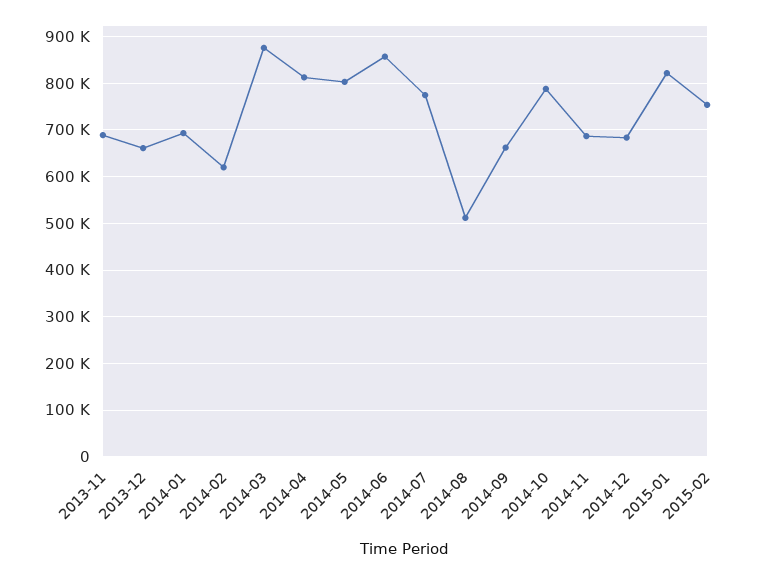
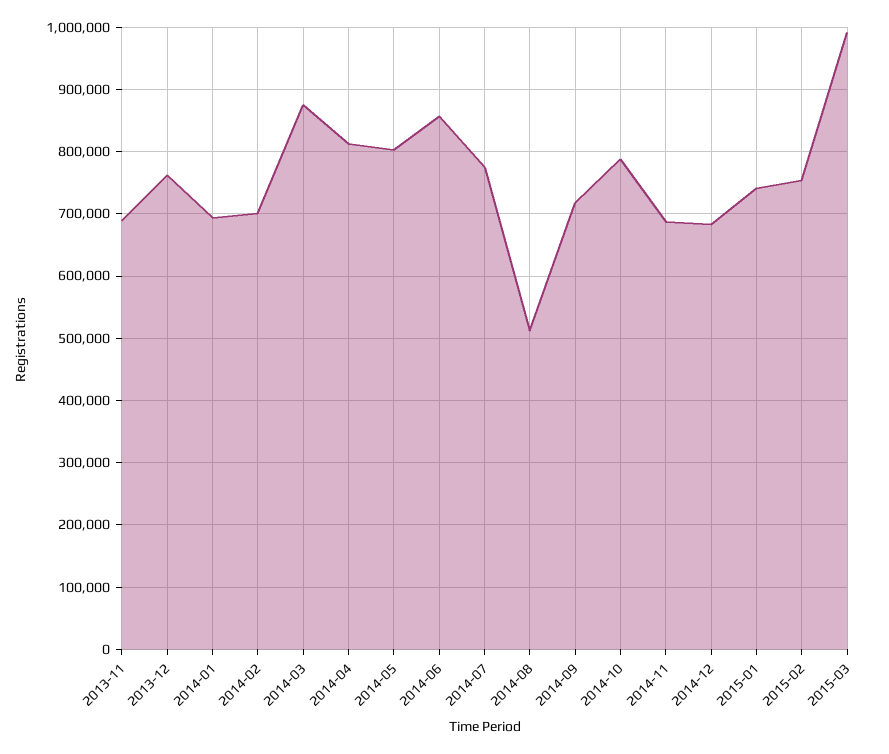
2013-12: 660000 -> 760000
2014-02: 620000 -> 700000
2014-09: 660000 -> 720000
2015-01: 820000 -> 740000
2015-03: none -> 990000

